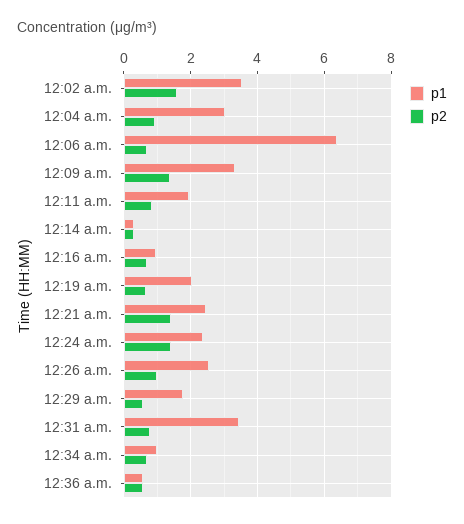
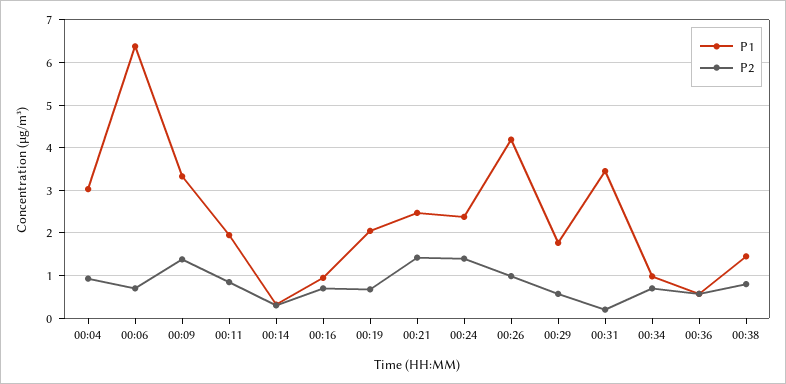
p1, 12:02 a.m.: 3.6 -> none
p2, 12:02 a.m.: 1.6 -> none
p1, 12:26 a.m.: 2.6 -> 4.2
p2, 12:31 a.m.: 0.8 -> 0.2
p1, 00:38: none -> 1.4
p2, 00:38: none -> 0.8

